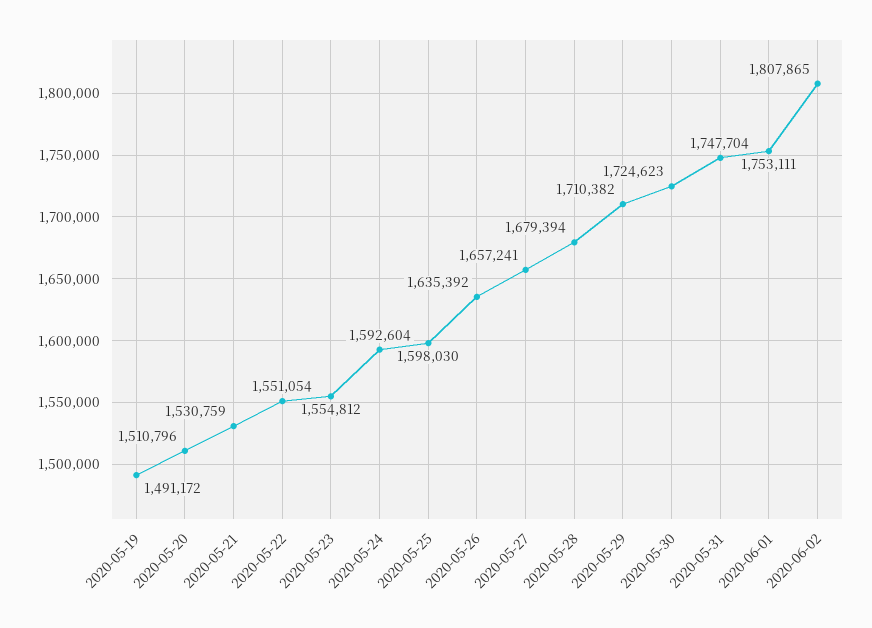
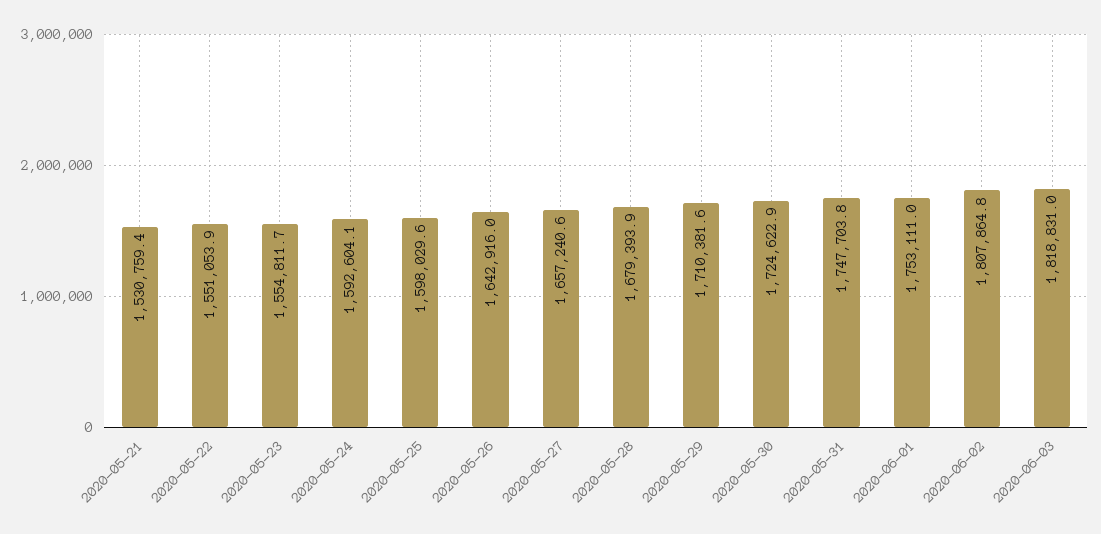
2020-05-19: 1491172 -> none
2020-05-20: 1510796 -> none
2020-05-26: 1635392 -> 1642916
2020-06-03: none -> 1818831

